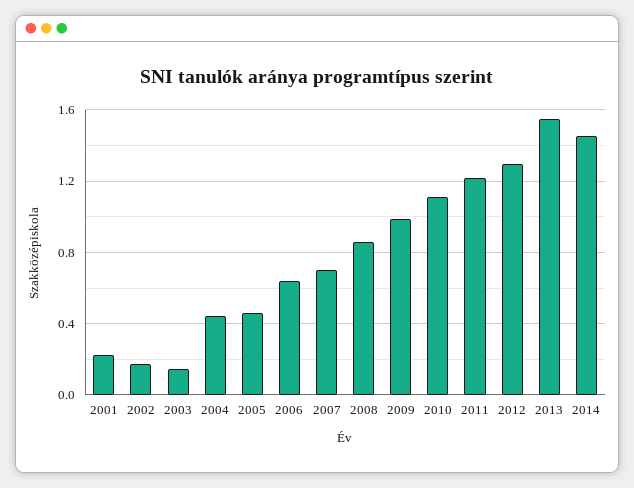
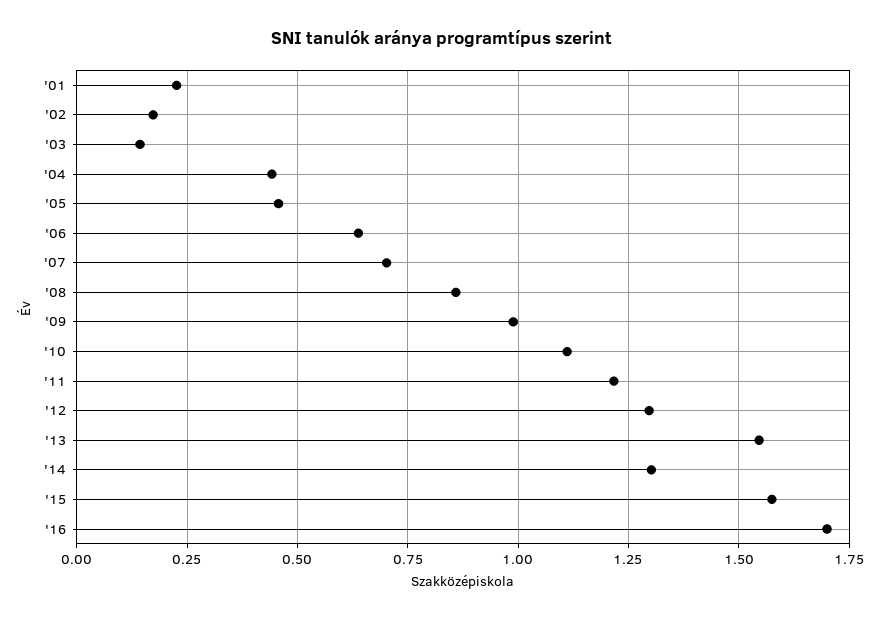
2014: 1.45 -> 1.3
'15: none -> 1.575
'16: none -> 1.7

